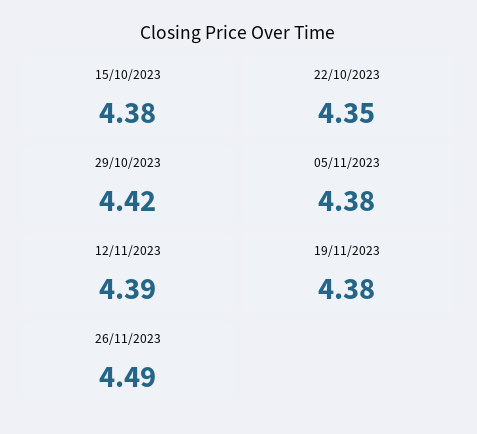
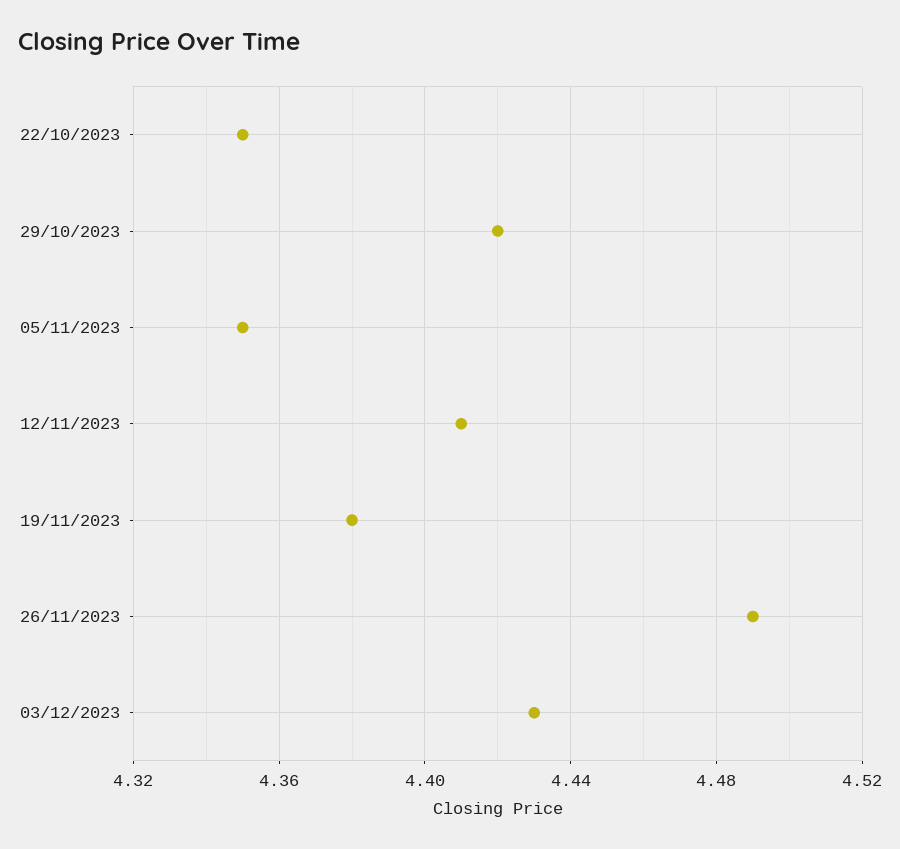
15/10/2023: 4.38 -> none
05/11/2023: 4.38 -> 4.35
12/11/2023: 4.39 -> 4.41
03/12/2023: none -> 4.43

